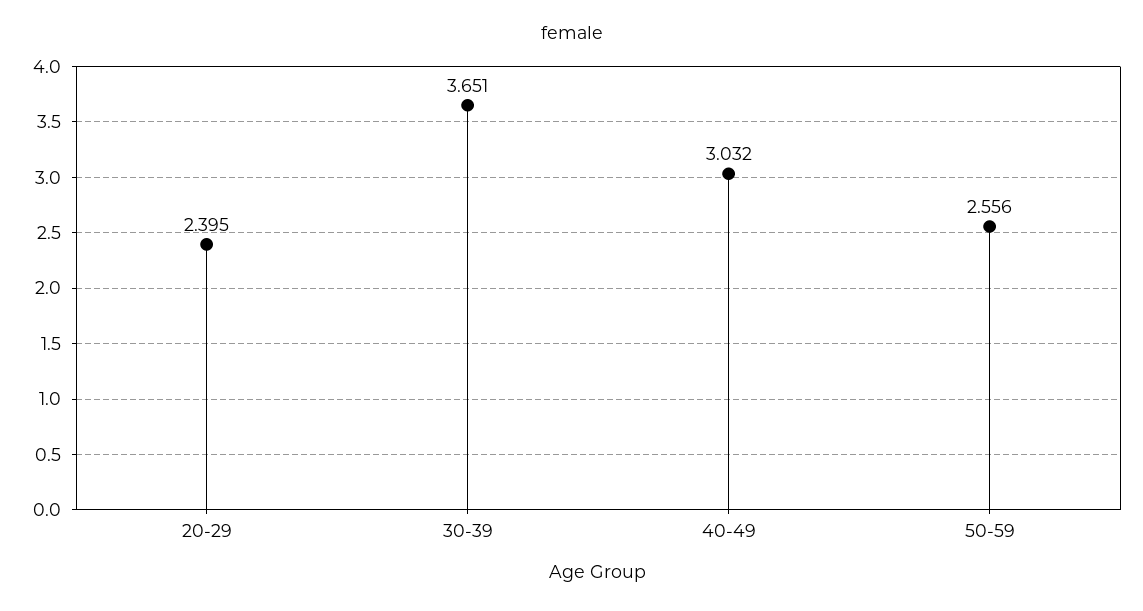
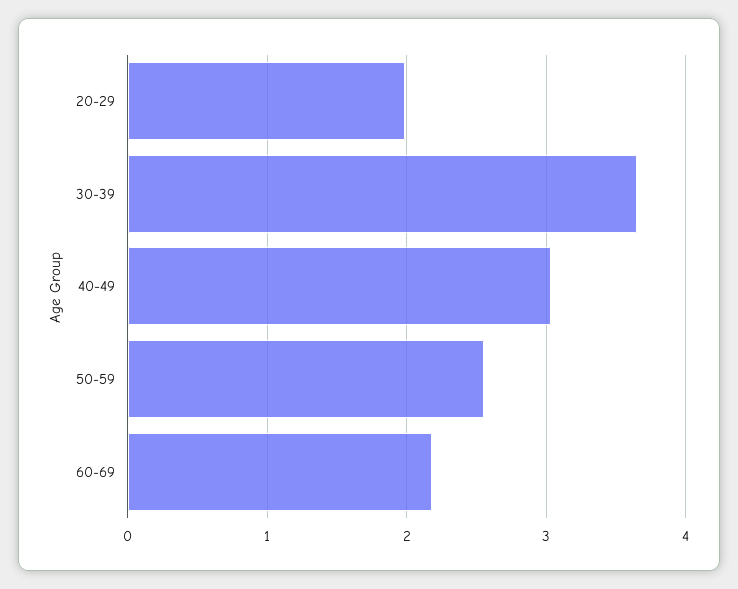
20-29: 2.395 -> 2
60-69: none -> 2.2

